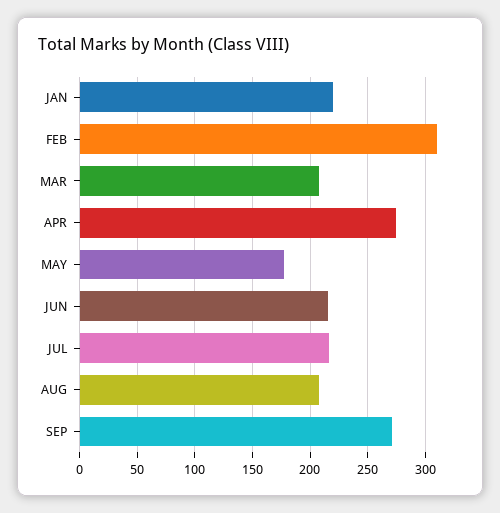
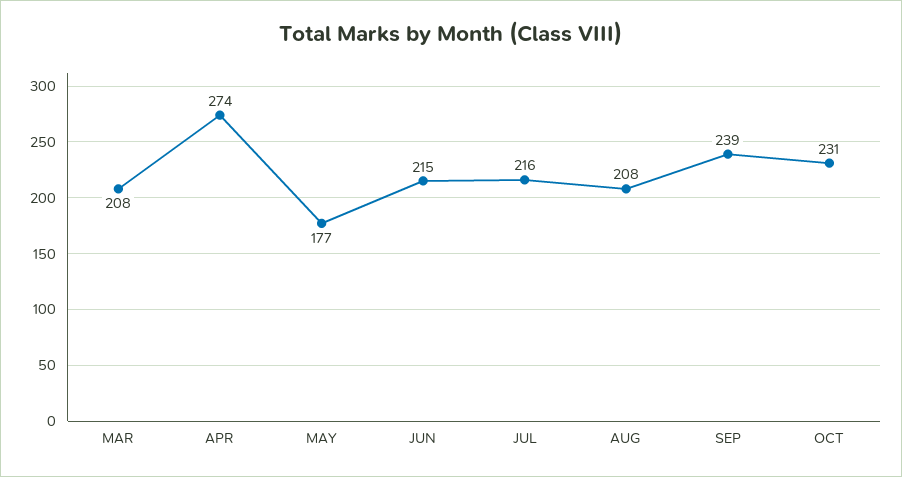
JAN: 220 -> none
FEB: 310 -> none
SEP: 270 -> 239
OCT: none -> 231

